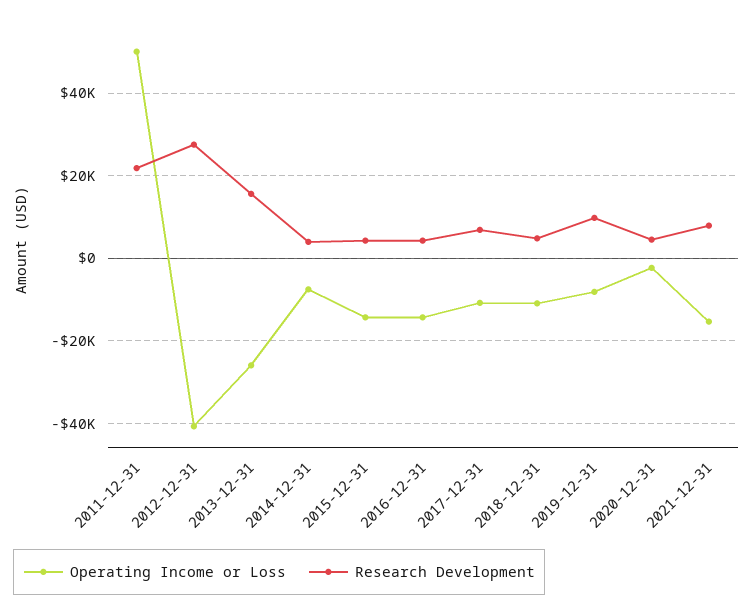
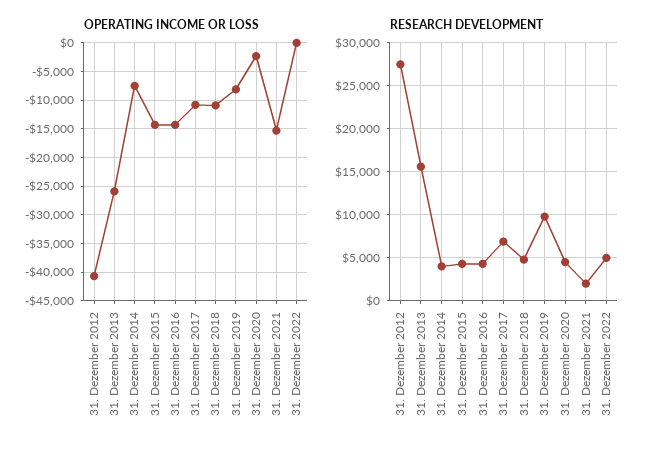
Operating Income or Loss, 2011-12-31: 50000 -> none
Research Development, 2011-12-31: 22000 -> none
Research Development, 2021-12-31: 8000 -> 2000
Operating Income or Loss, 31. Dezember 2022: none -> 0
Research Development, 31. Dezember 2022: none -> 5000

